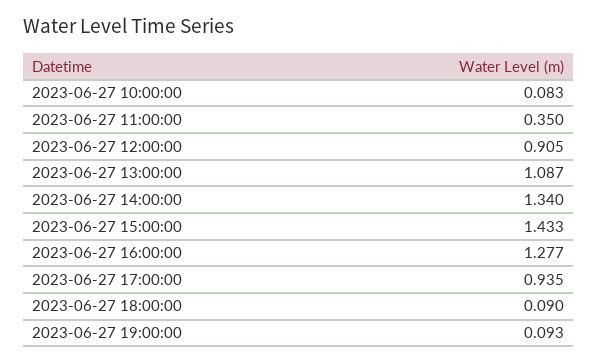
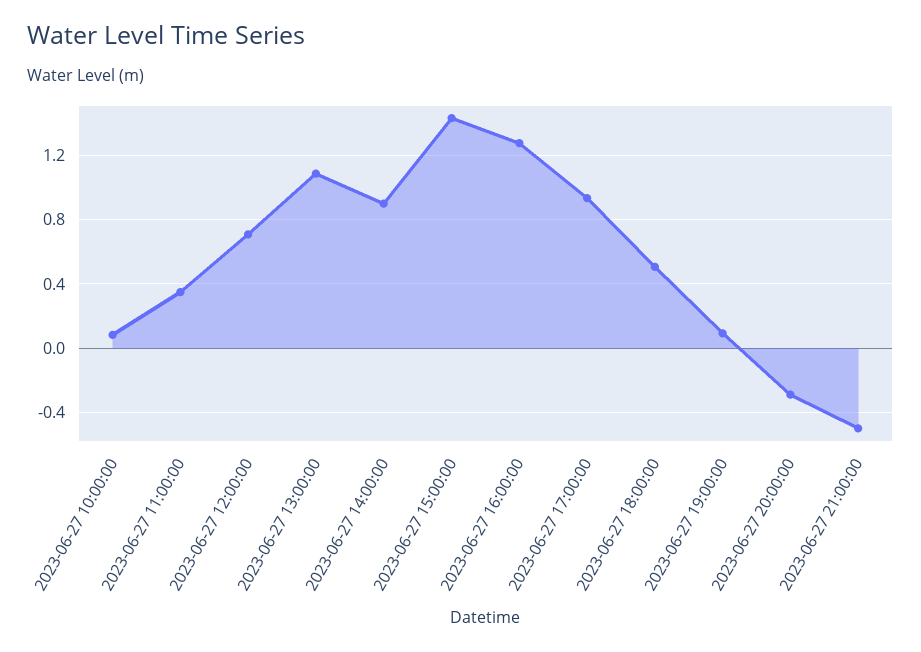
2023-06-27 12:00:00: 0.905 -> 0.7
2023-06-27 14:00:00: 1.34 -> 0.9
2023-06-27 18:00:00: 0.09 -> 0.5
2023-06-27 20:00:00: none -> -0.3
2023-06-27 21:00:00: none -> -0.5

